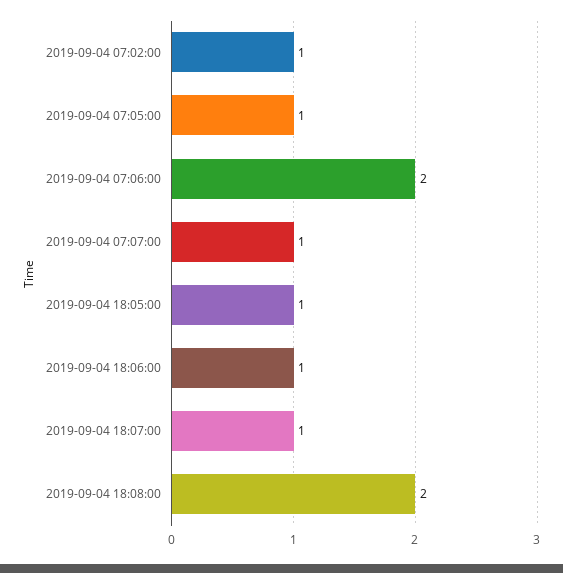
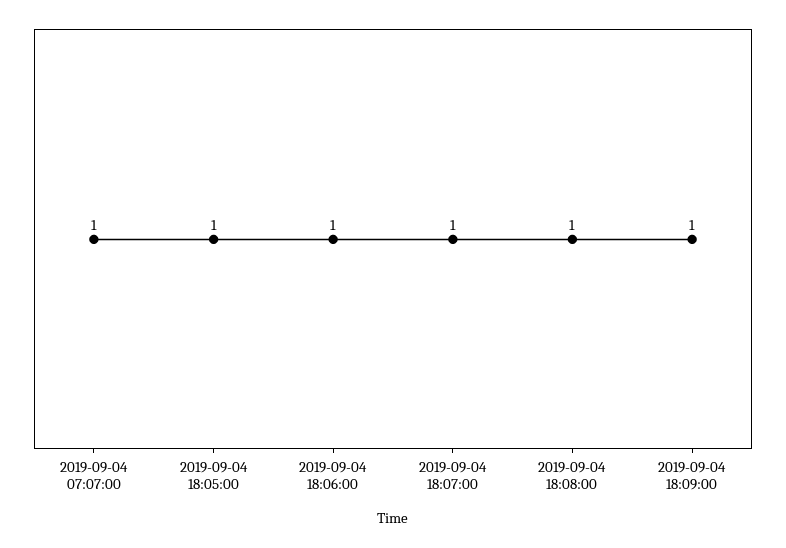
2019-09-04 07:02:00: 1 -> none
2019-09-04 07:05:00: 1 -> none
2019-09-04 07:06:00: 2 -> none
2019-09-04 18:08:00: 2 -> 1
2019-09-04 18:09:00: none -> 1

